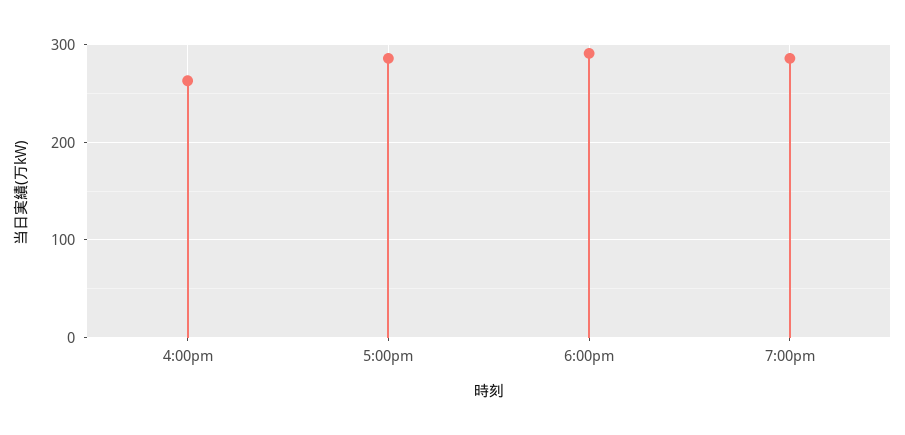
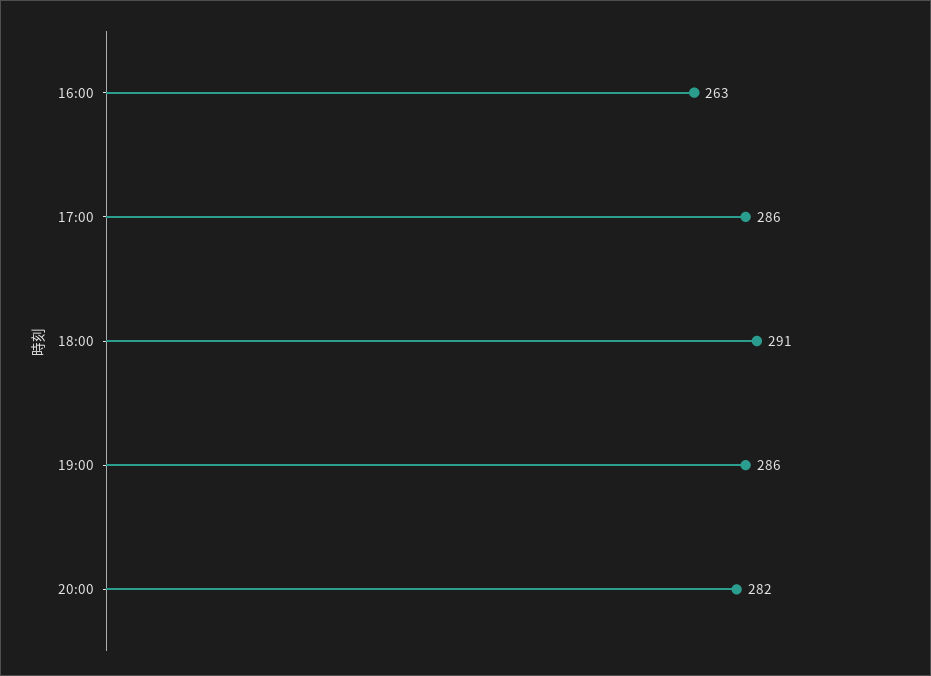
20:00: none -> 282

